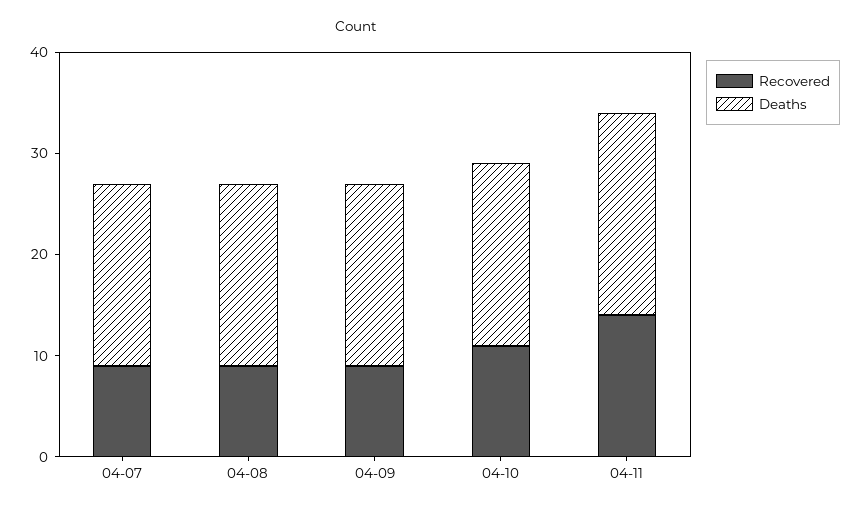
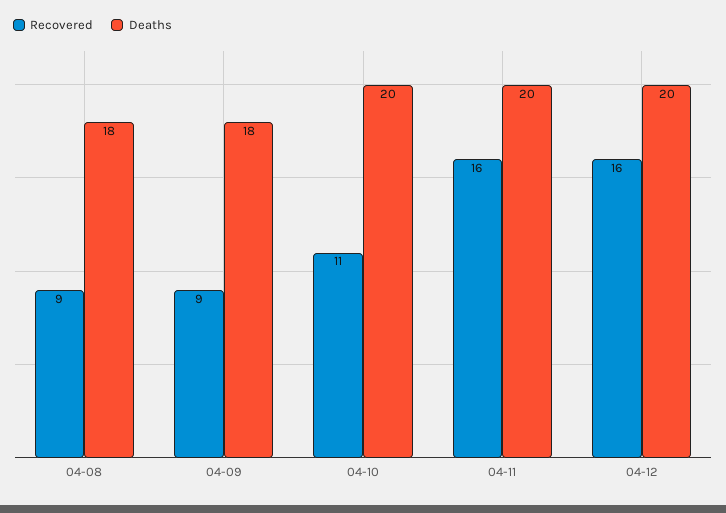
Recovered, 04-07: 9 -> none
Deaths, 04-07: 18 -> none
Deaths, 04-10: 18 -> 20
Recovered, 04-11: 14 -> 16
Recovered, 04-12: none -> 16
Deaths, 04-12: none -> 20

